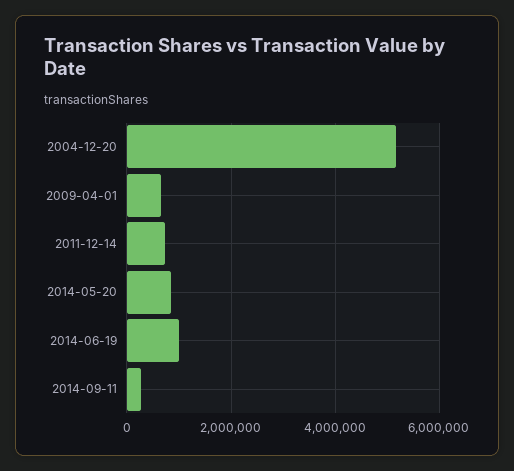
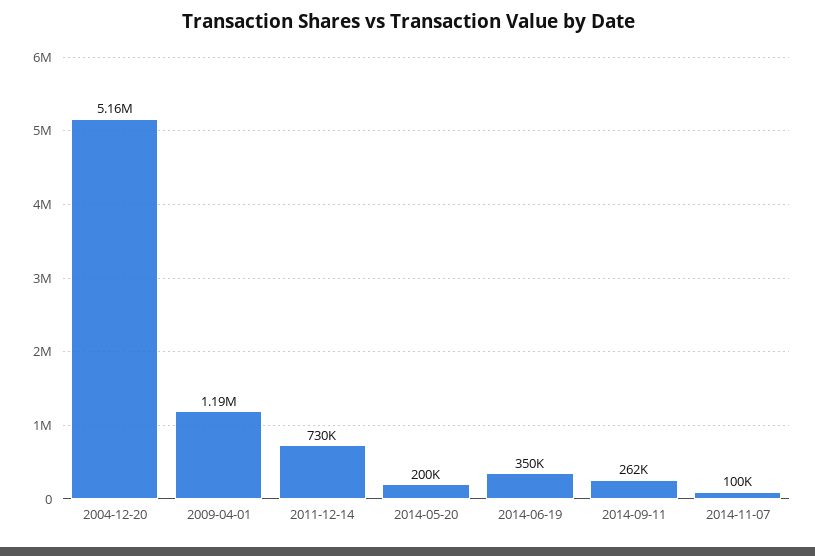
2009-04-01: 600000 -> 1190000
2014-05-20: 800000 -> 200000
2014-06-19: 1000000 -> 350000
2014-11-07: none -> 100000

